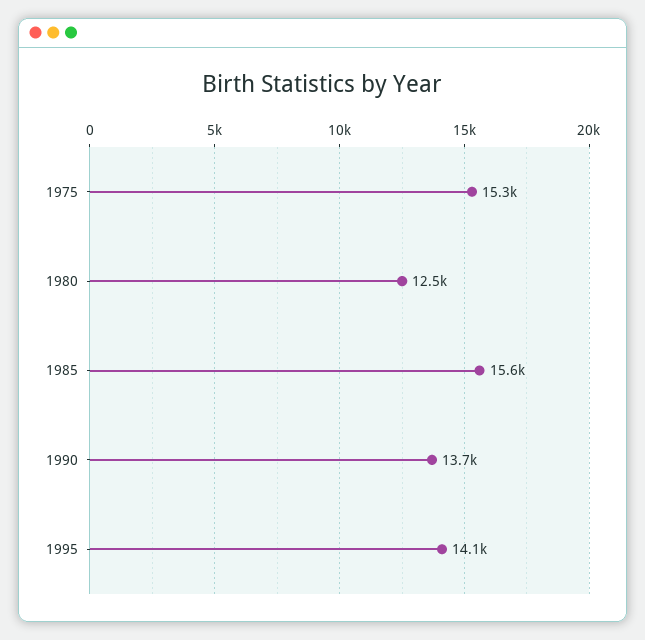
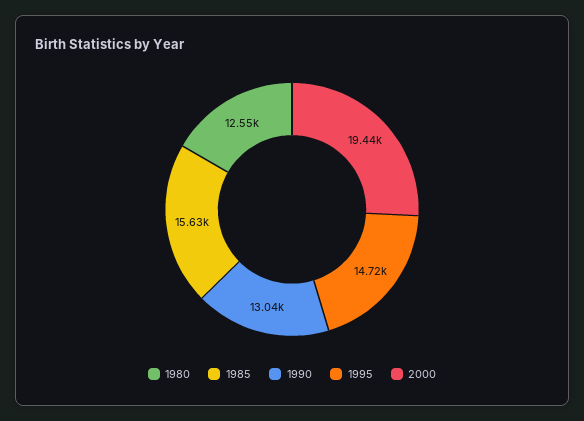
1975: 15300 -> none
1990: 13700 -> 13040
1995: 14100 -> 14720
2000: none -> 19440

